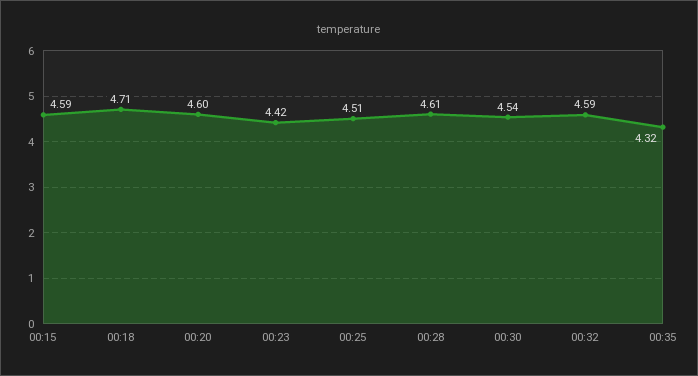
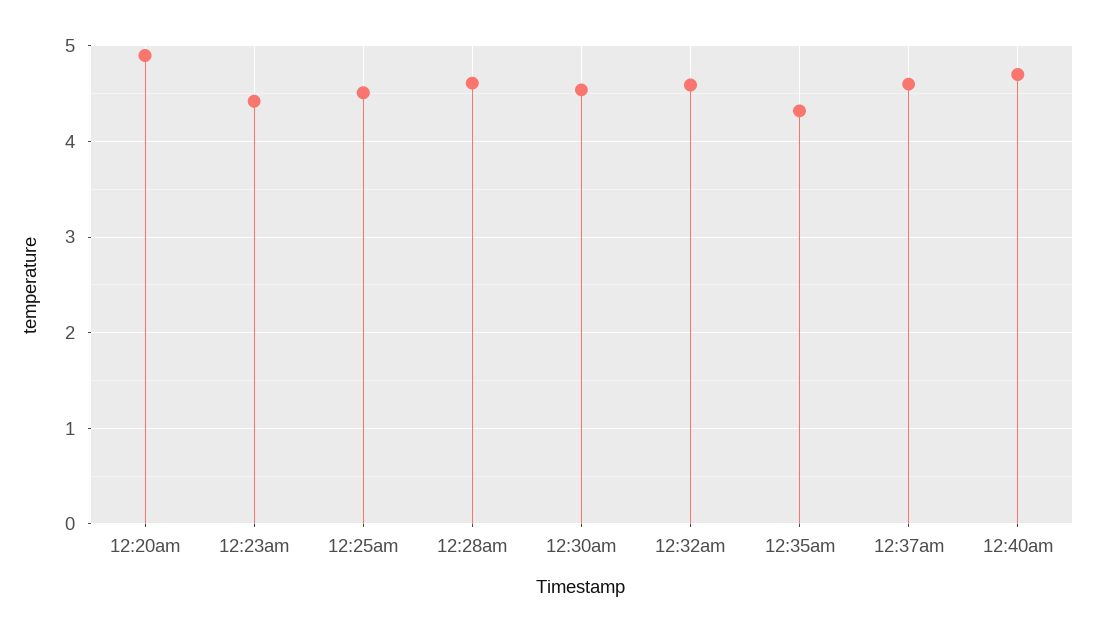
00:15: 4.59 -> none
00:18: 4.71 -> none
00:20: 4.6 -> 4.9
12:37am: none -> 4.6
12:40am: none -> 4.7

